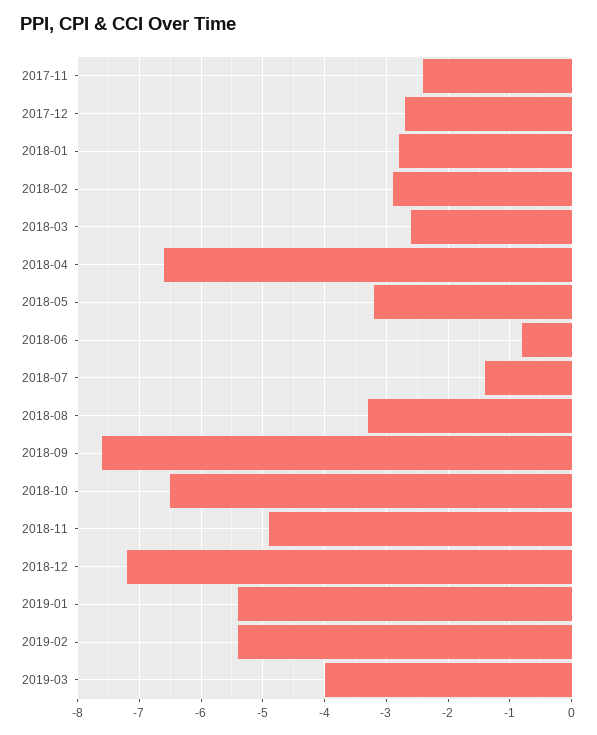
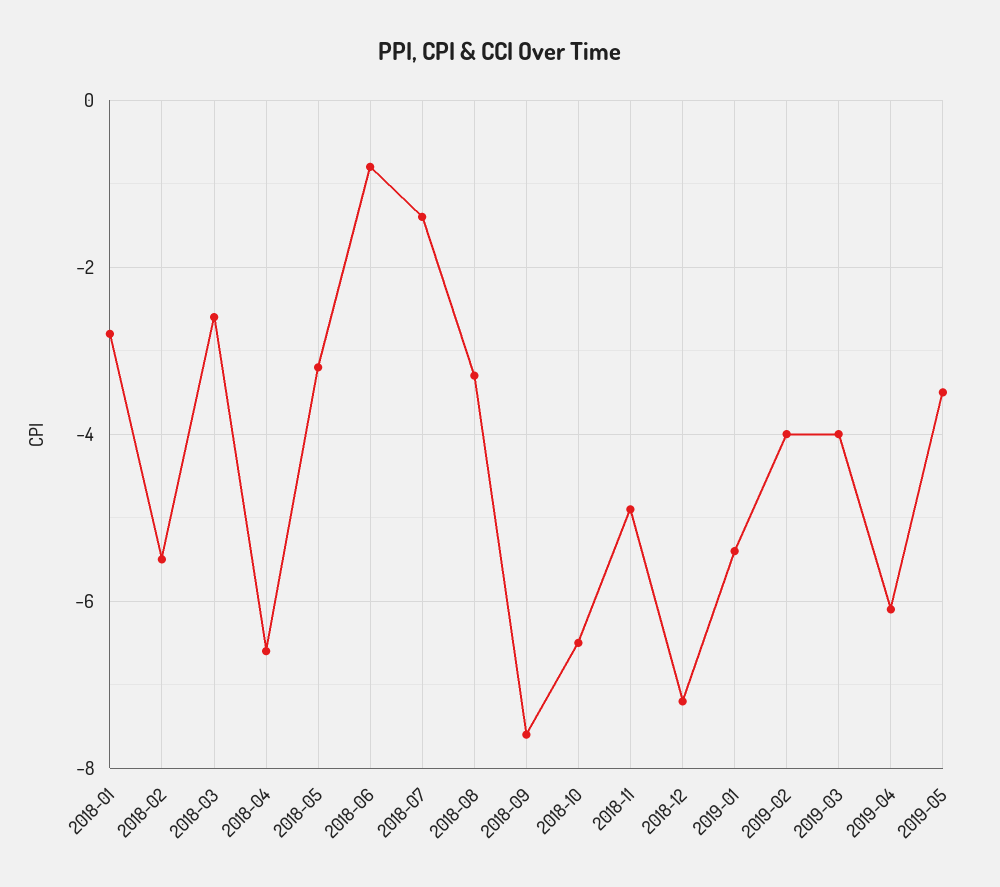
2017-11: -2.4 -> none
2017-12: -2.7 -> none
2018-02: -2.9 -> -5.5
2019-02: -5.4 -> -4
2019-04: none -> -6
2019-05: none -> -3.5

